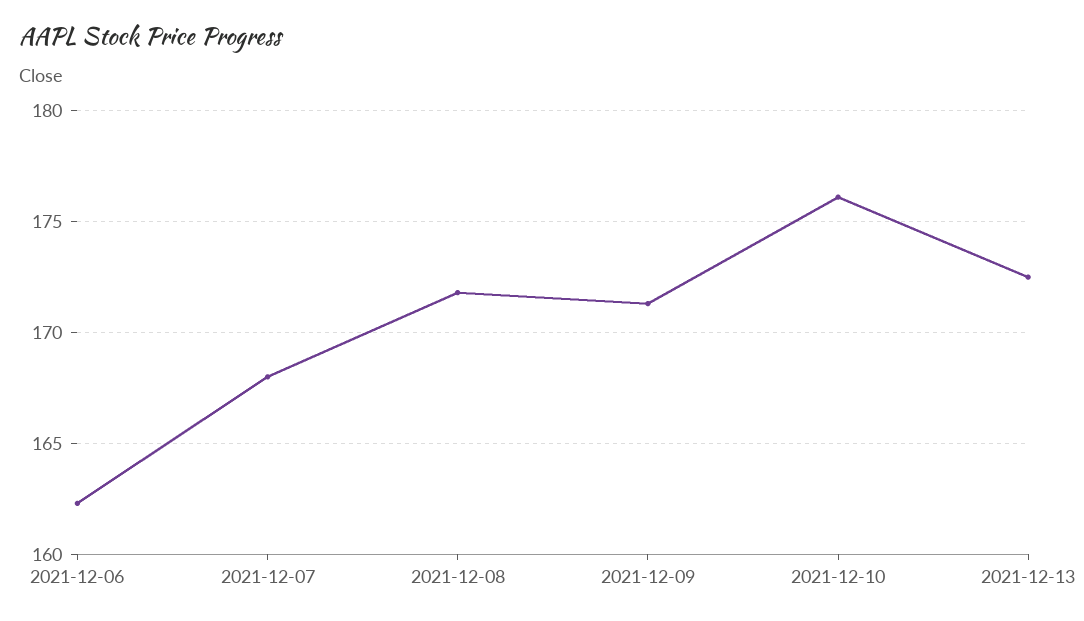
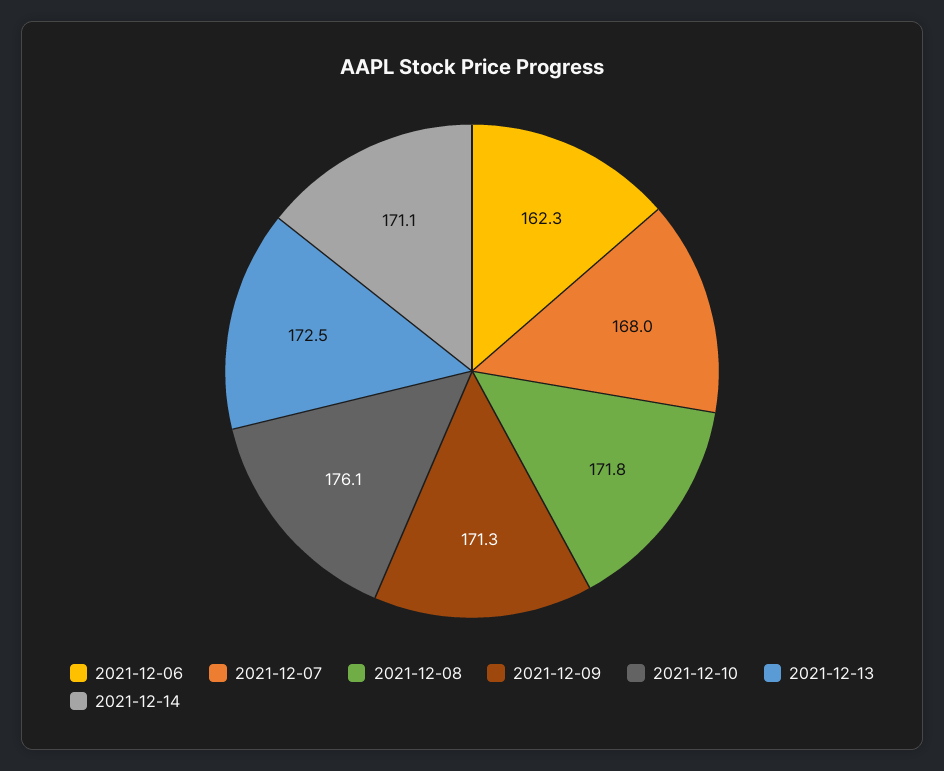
2021-12-14: none -> 171.1

